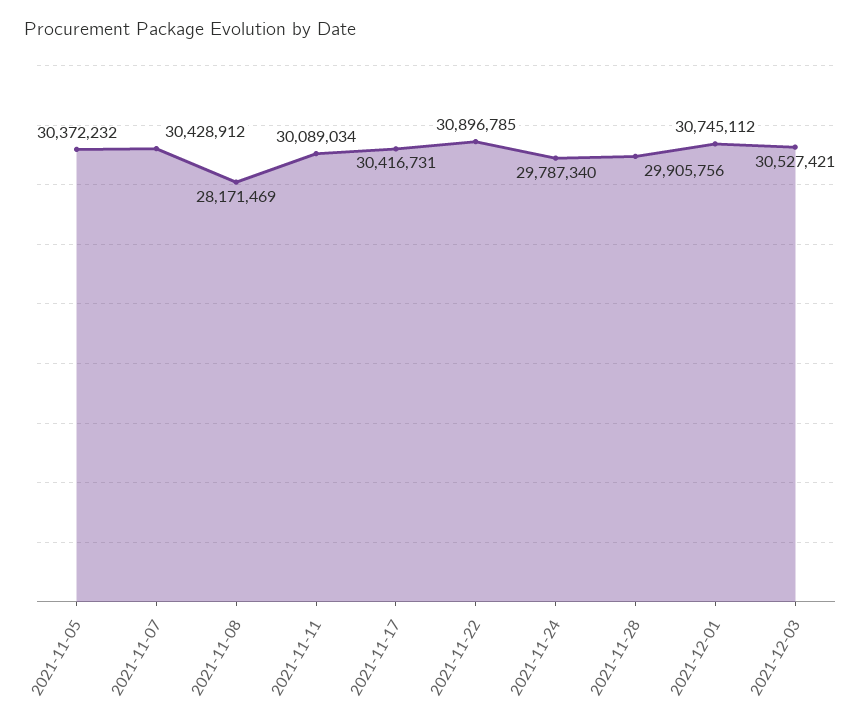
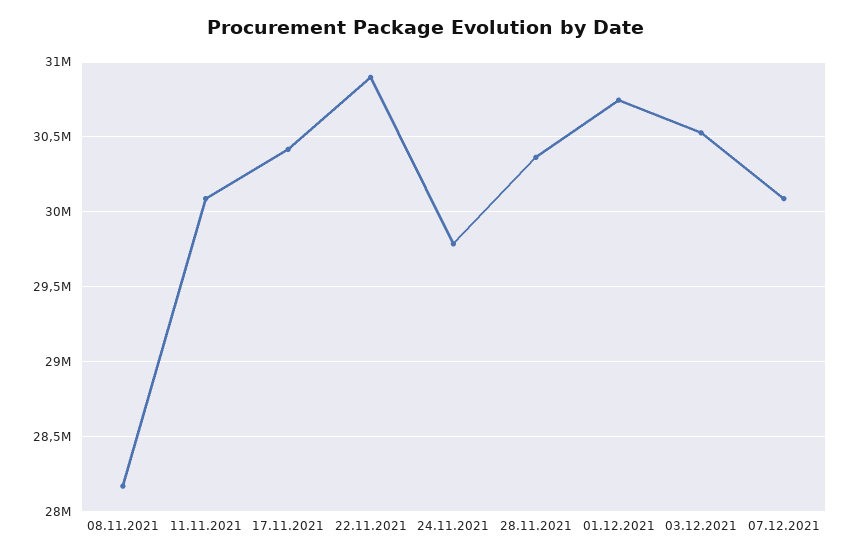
2021-11-05: 30372232 -> none
2021-11-07: 30428912 -> none
2021-11-28: 29905756 -> 30350000
07.12.2021: none -> 30100000

